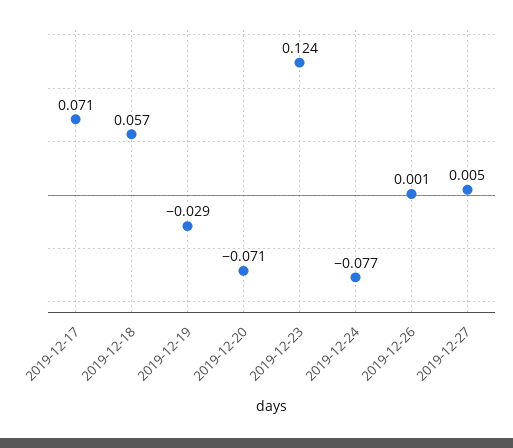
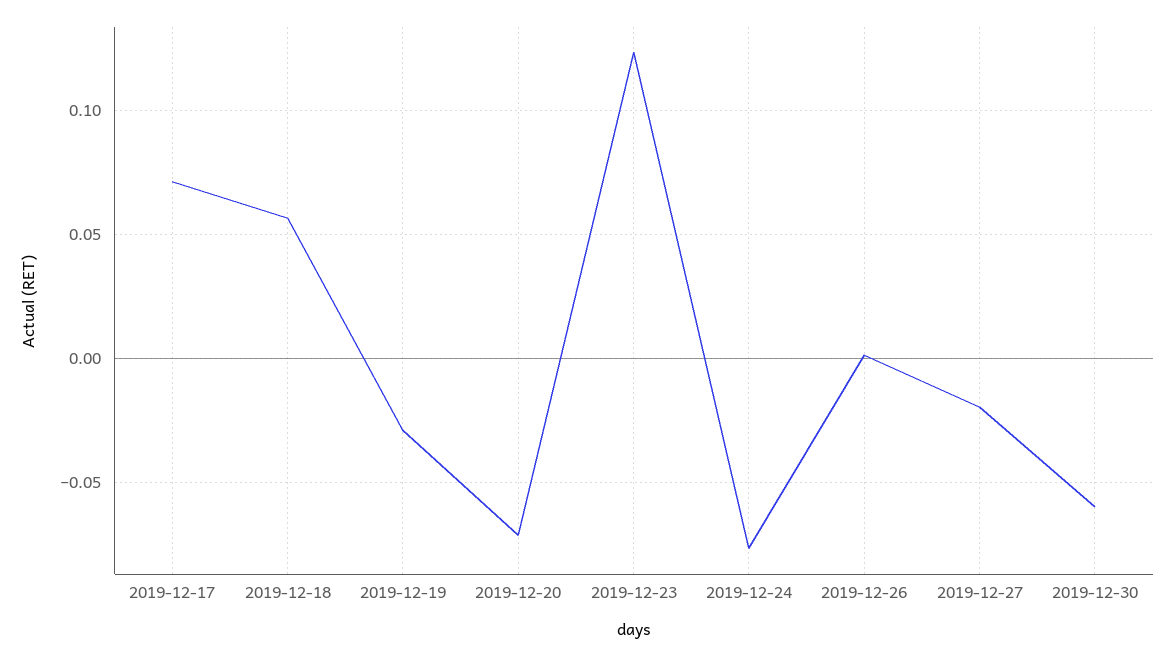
2019-12-27: 0.005 -> -0.02
2019-12-30: none -> -0.06

